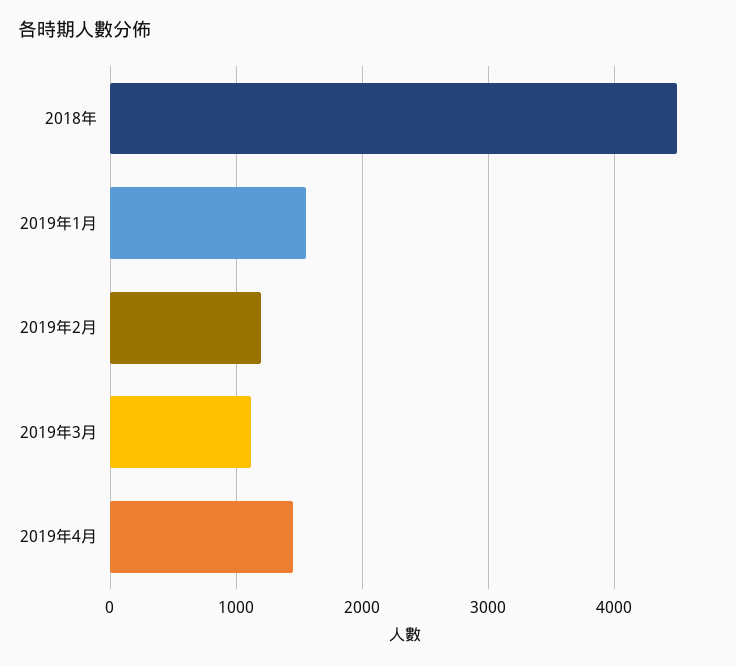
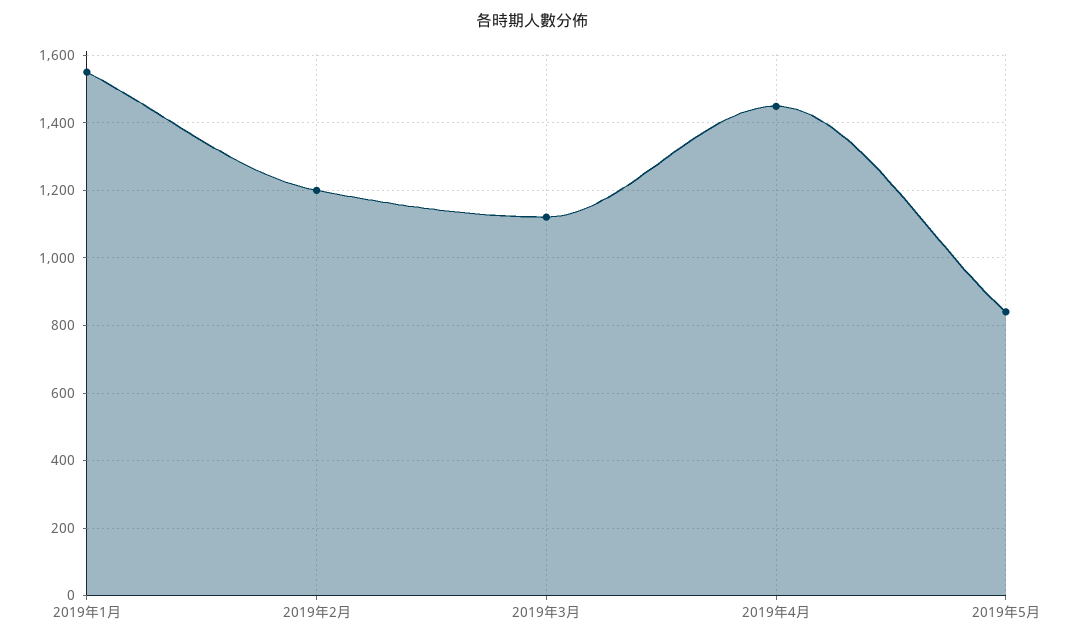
2018年: 4500 -> none
2019年5月: none -> 840

